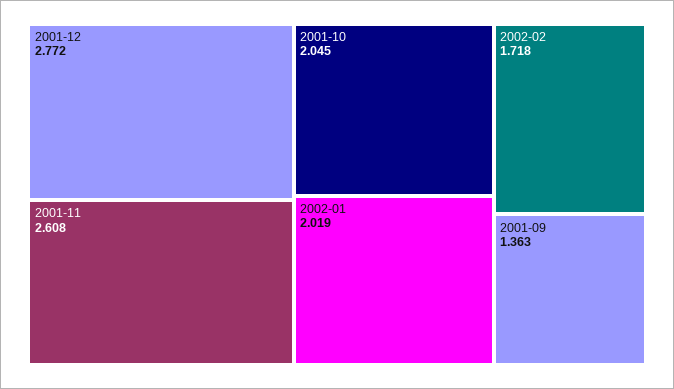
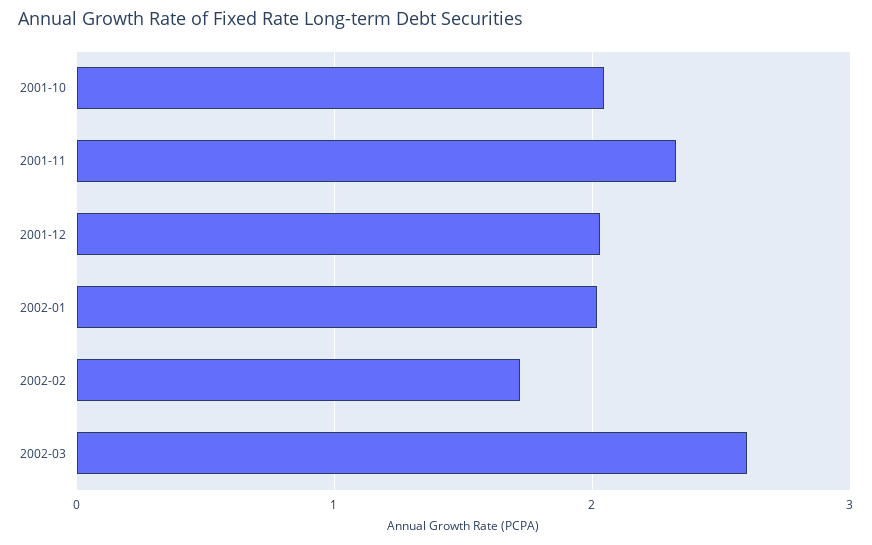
2001-12: 2.772 -> 2
2001-11: 2.608 -> 2.3
2001-09: 1.363 -> none
2002-03: none -> 2.6

